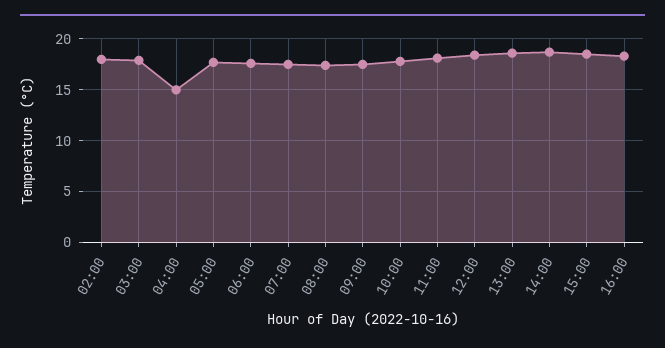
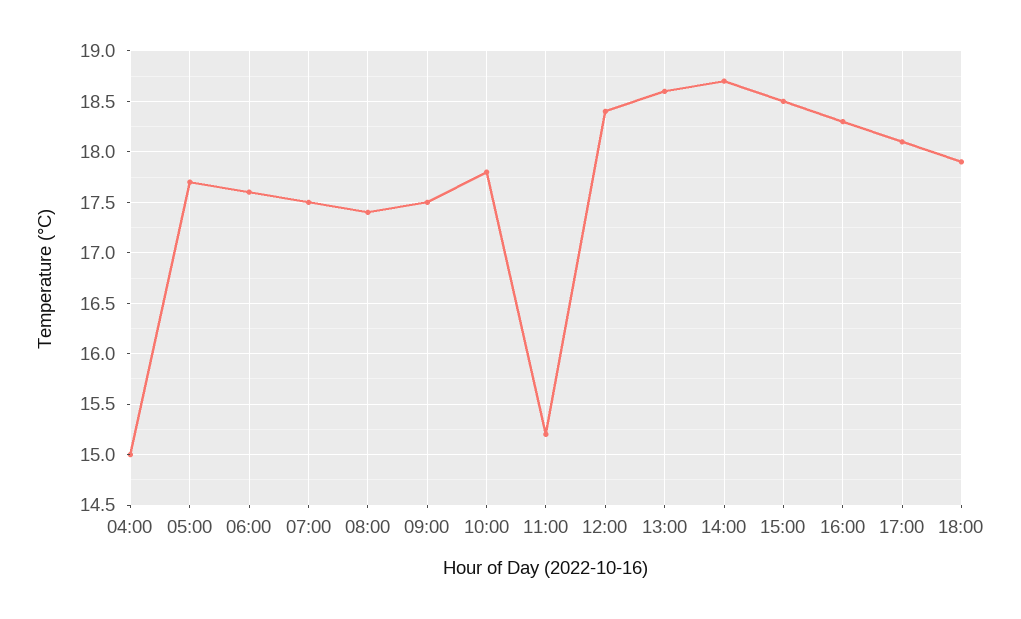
02:00: 18 -> none
03:00: 18 -> none
11:00: 18 -> 15.2
17:00: none -> 18.1
18:00: none -> 17.9

